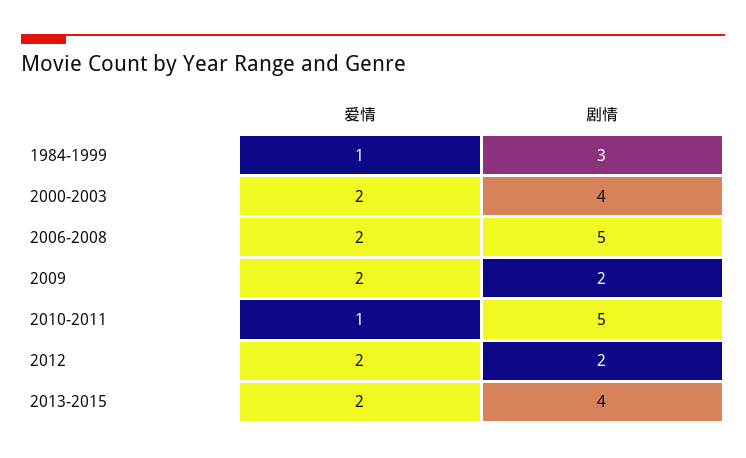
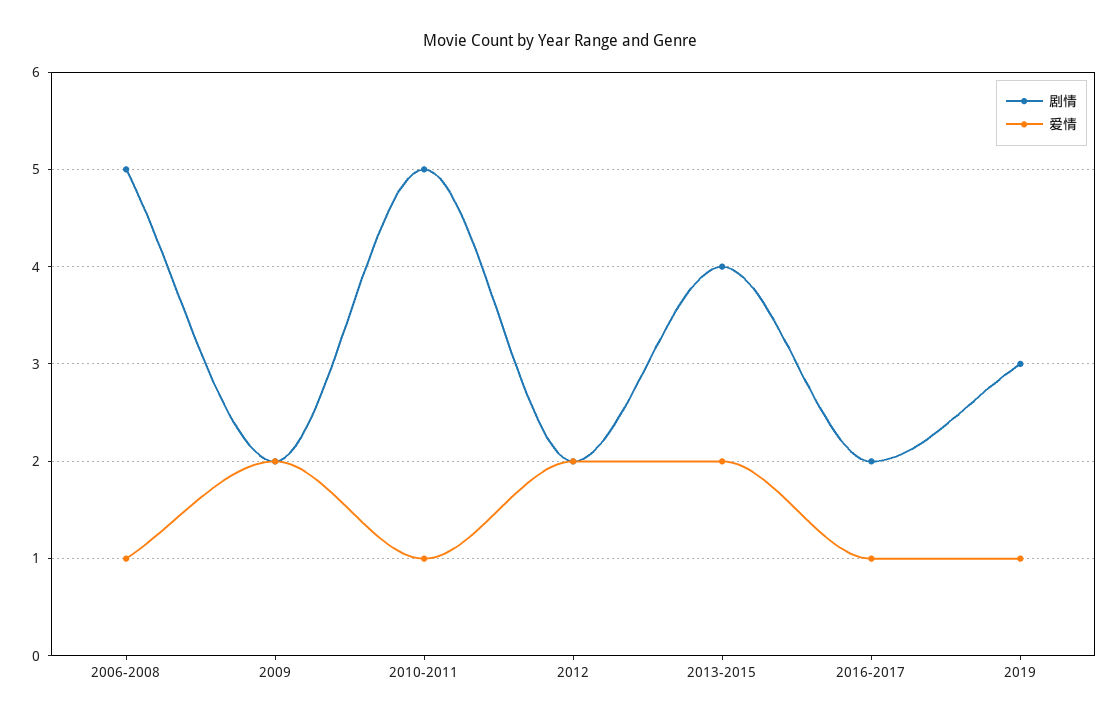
爱情, 1984-1999: 1 -> none
剧情, 1984-1999: 3 -> none
爱情, 2000-2003: 2 -> none
剧情, 2000-2003: 4 -> none
爱情, 2006-2008: 2 -> 1
剧情, 2016-2017: none -> 2
爱情, 2016-2017: none -> 1
剧情, 2019: none -> 3
爱情, 2019: none -> 1

